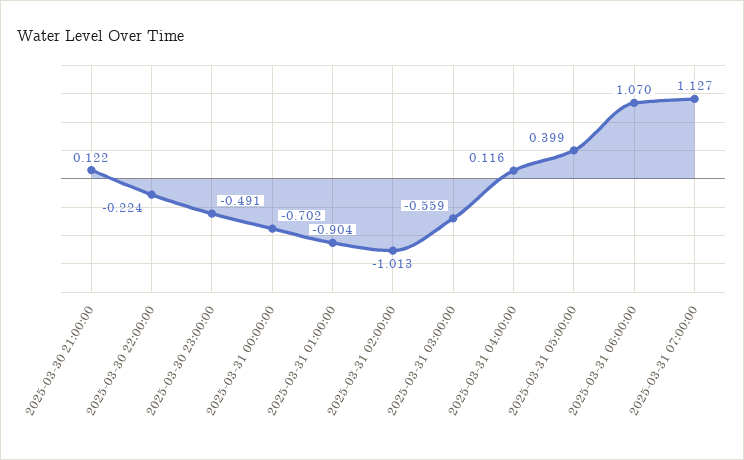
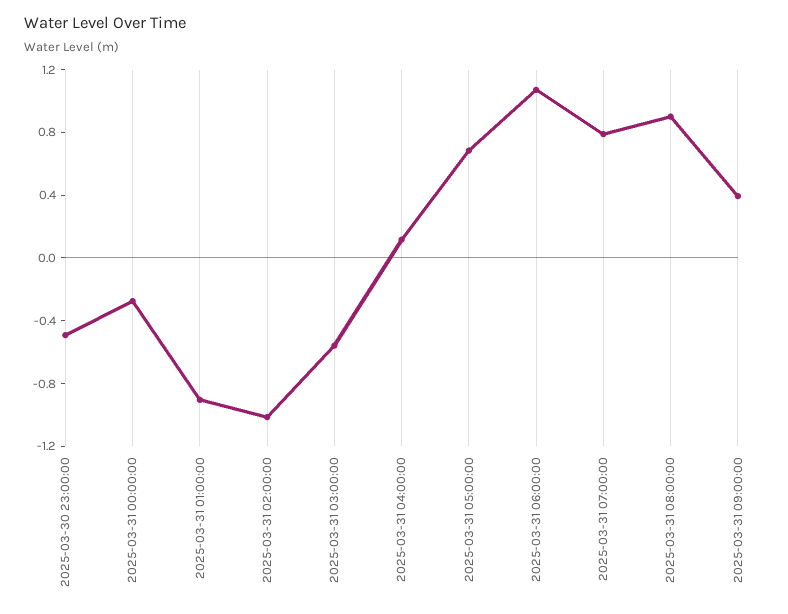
2025-03-30 21:00:00: 0.122 -> none
2025-03-30 22:00:00: -0.224 -> none
2025-03-31 00:00:00: -0.702 -> -0.3
2025-03-31 05:00:00: 0.399 -> 0.7
2025-03-31 07:00:00: 1.127 -> 0.8
2025-03-31 08:00:00: none -> 0.9
2025-03-31 09:00:00: none -> 0.4

